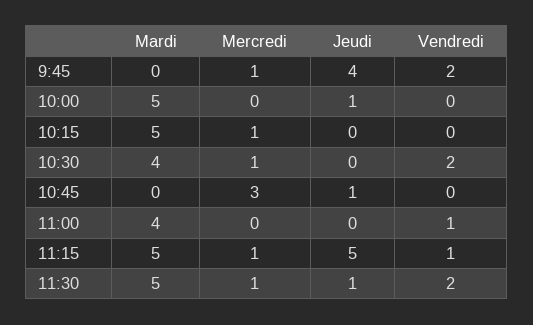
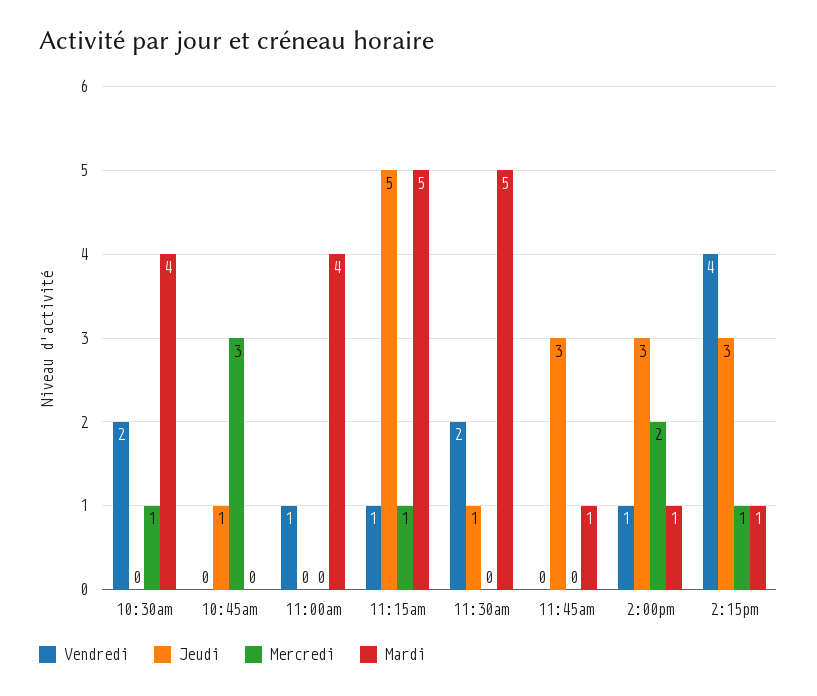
Mardi, 9:45: 0 -> none
Mercredi, 9:45: 1 -> none
Jeudi, 9:45: 4 -> none
Vendredi, 9:45: 2 -> none
Mardi, 10:00: 5 -> none
Mercredi, 10:00: 0 -> none
Jeudi, 10:00: 1 -> none
Vendredi, 10:00: 0 -> none
Mardi, 10:15: 5 -> none
Mercredi, 10:15: 1 -> none
Jeudi, 10:15: 0 -> none
Vendredi, 10:15: 0 -> none
Mercredi, 11:30: 1 -> 0
Vendredi, 11:45am: none -> 0
Jeudi, 11:45am: none -> 3
Mercredi, 11:45am: none -> 0
Mardi, 11:45am: none -> 1
Vendredi, 2:00pm: none -> 1
Jeudi, 2:00pm: none -> 3
Mercredi, 2:00pm: none -> 2
Mardi, 2:00pm: none -> 1
Vendredi, 2:15pm: none -> 4
Jeudi, 2:15pm: none -> 3
Mercredi, 2:15pm: none -> 1
Mardi, 2:15pm: none -> 1

